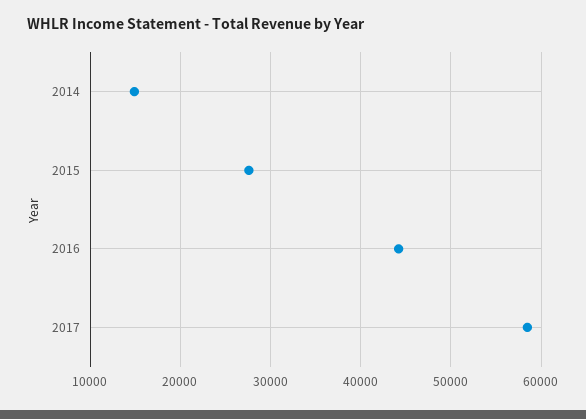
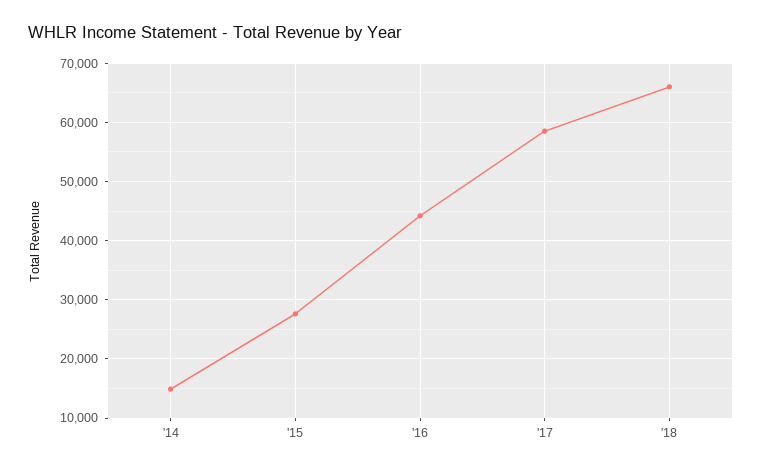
'18: none -> 66000

